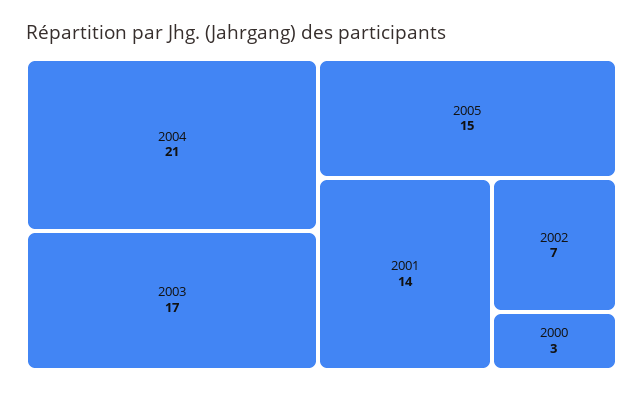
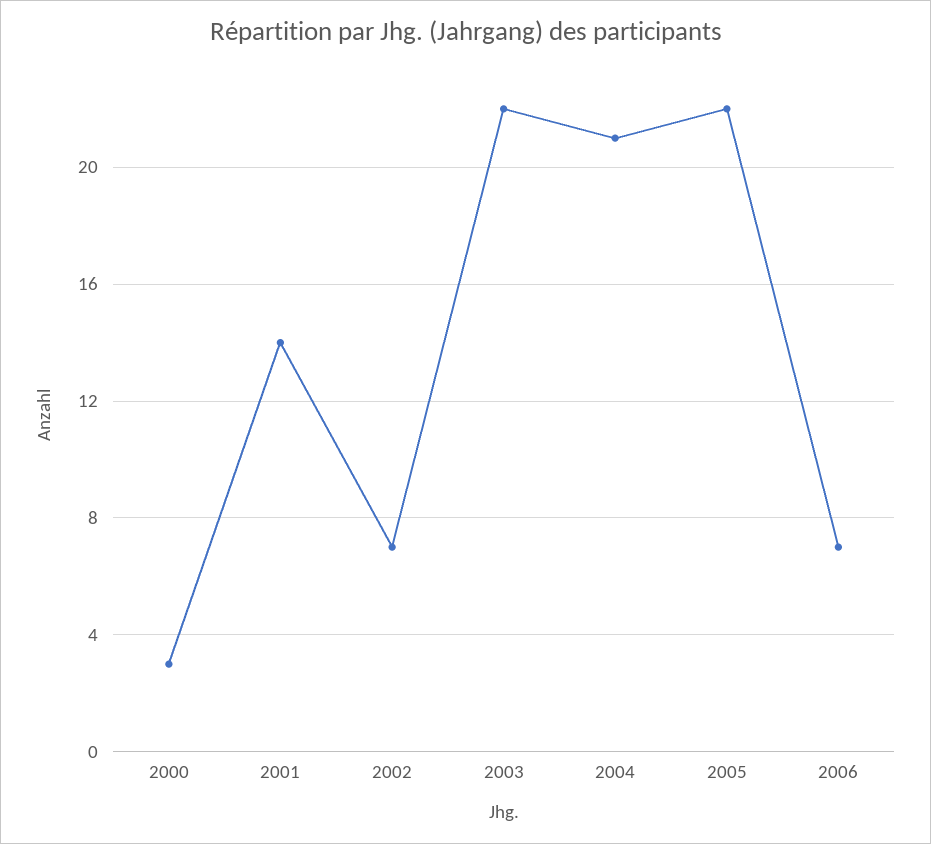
2003: 17 -> 22
2005: 15 -> 22
2006: none -> 7

